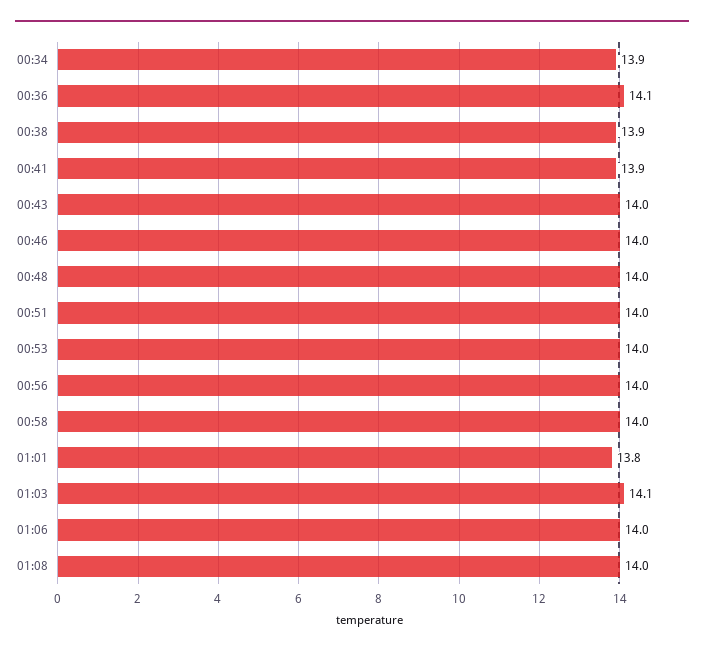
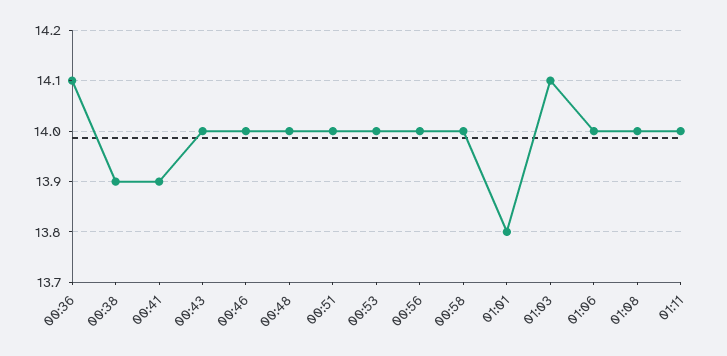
00:34: 13.9 -> none
01:11: none -> 14

